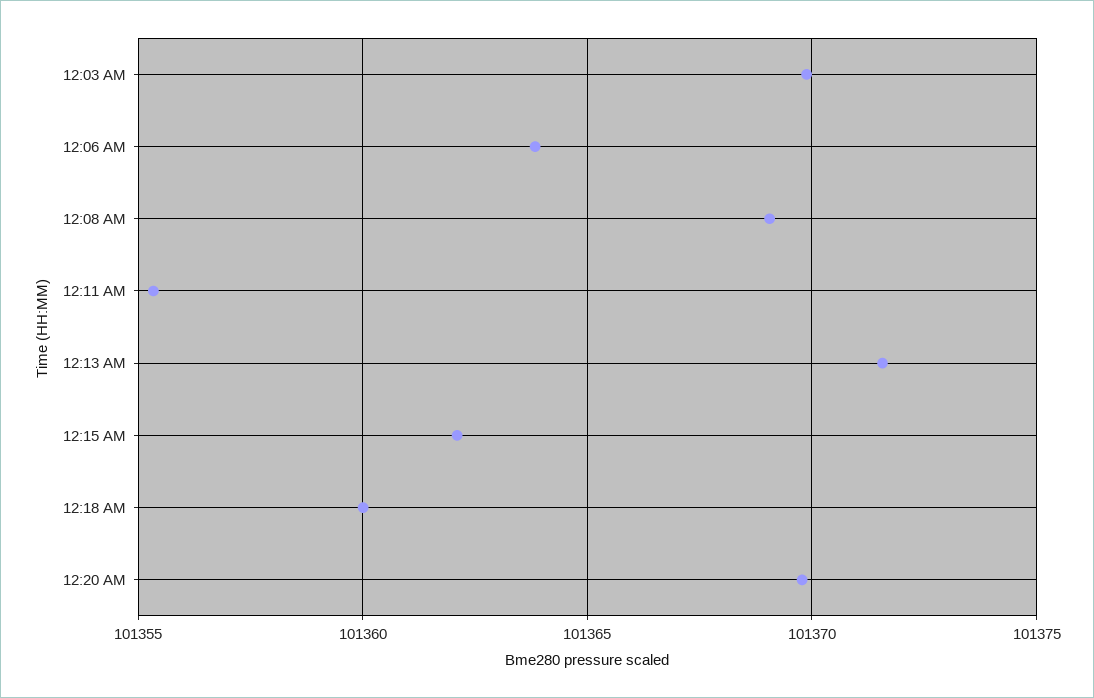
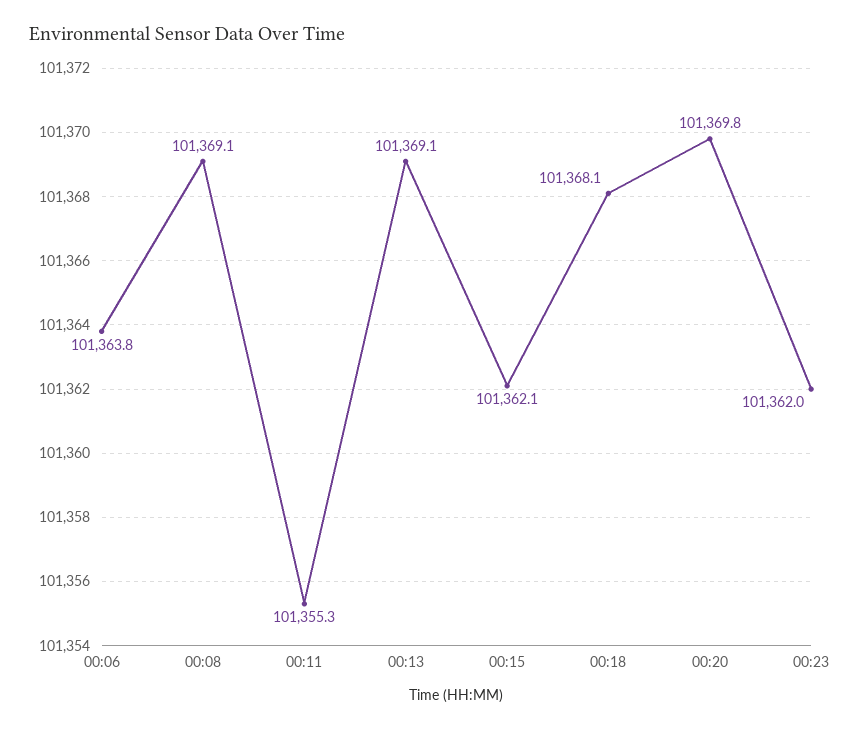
12:03 AM: 101370 -> none
12:13 AM: 101371.5 -> 101369.1
12:18 AM: 101360 -> 101368.1
00:23: none -> 101362

